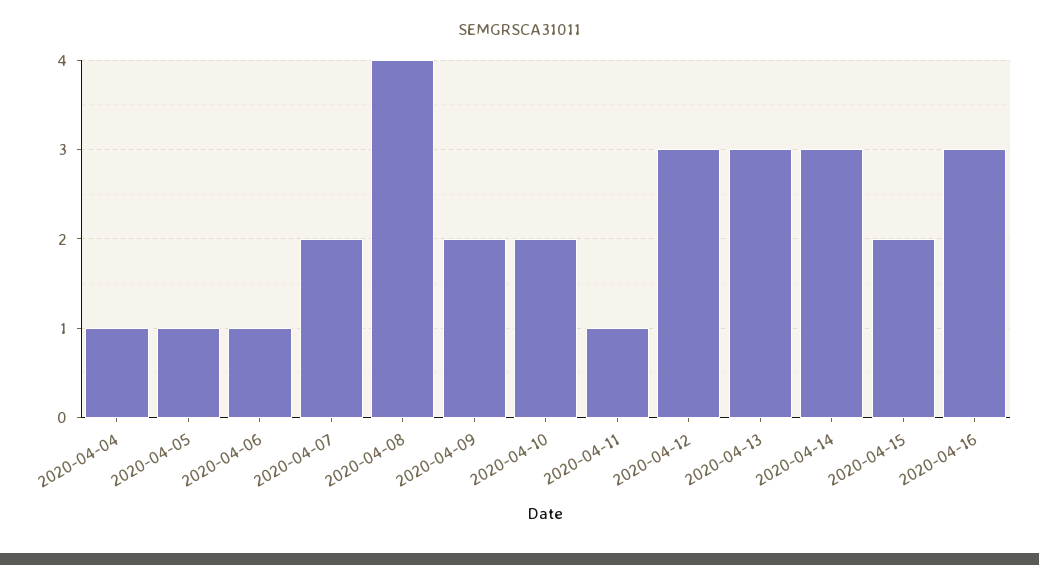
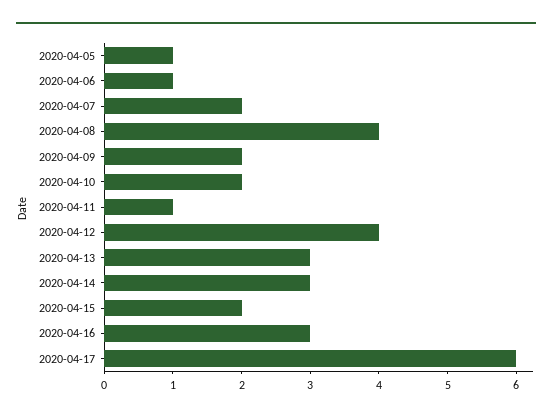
2020-04-04: 1 -> none
2020-04-12: 3 -> 4
2020-04-17: none -> 6

